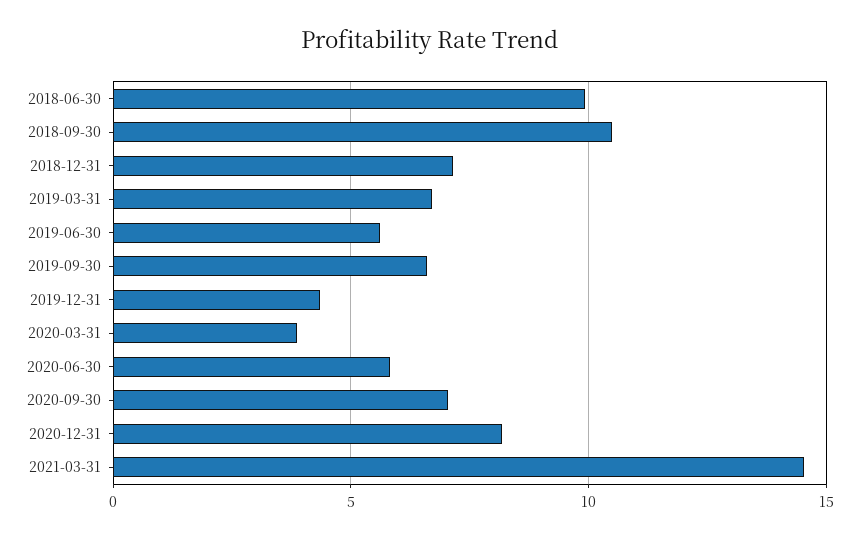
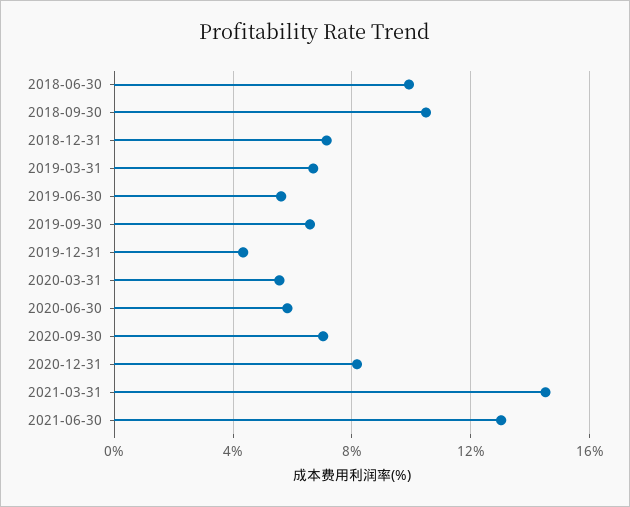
2020-03-31: 4 -> 5.5
2021-06-30: none -> 13

